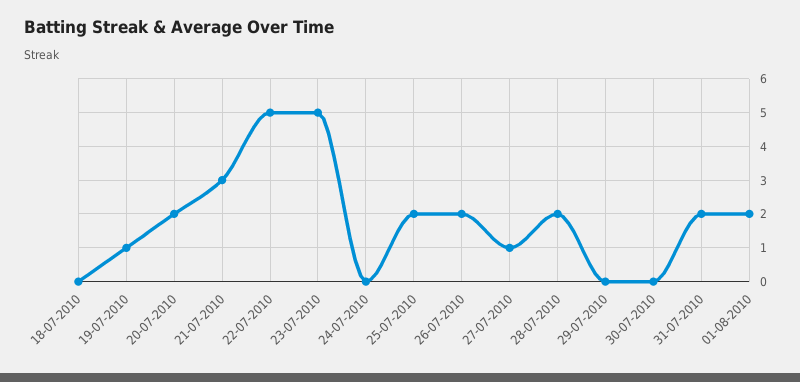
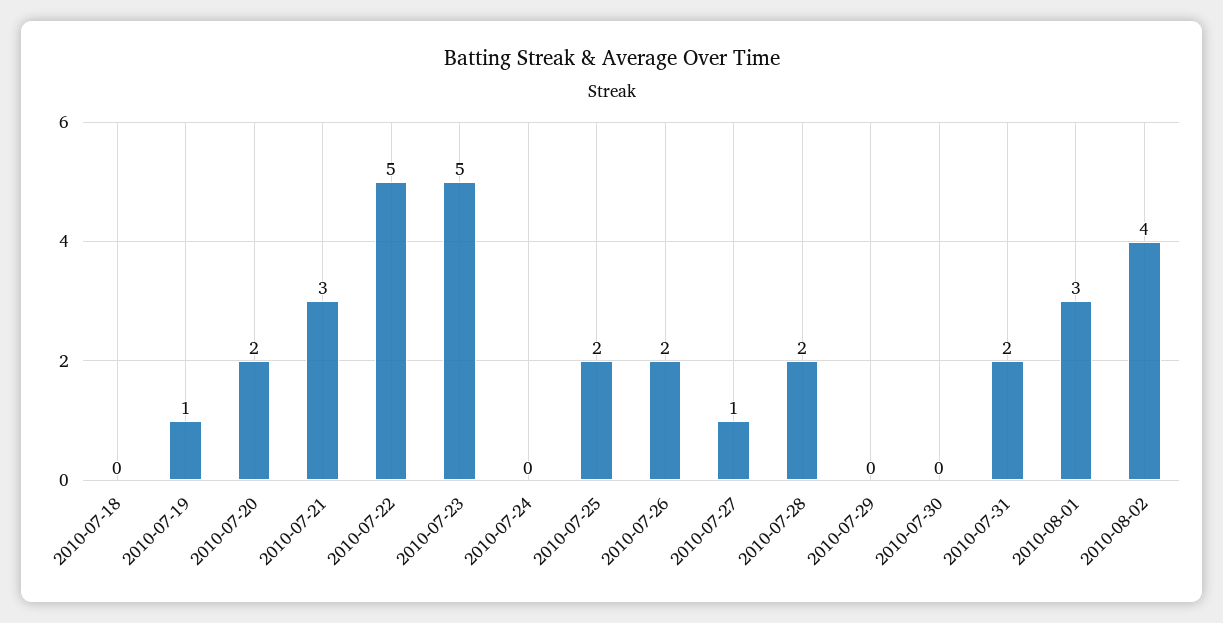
01-08-2010: 2 -> 3
2010-08-02: none -> 4

